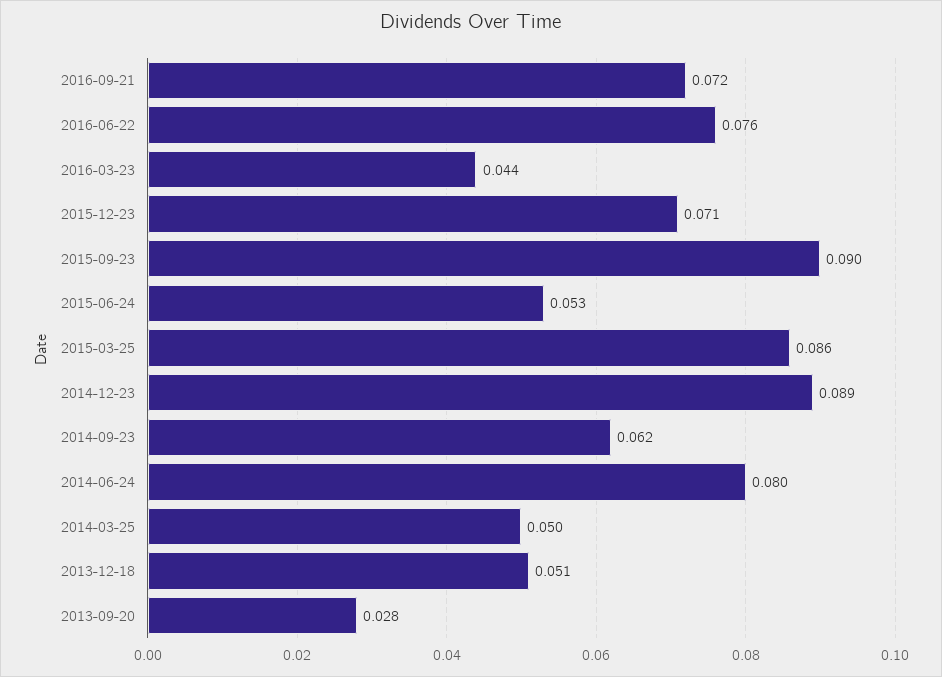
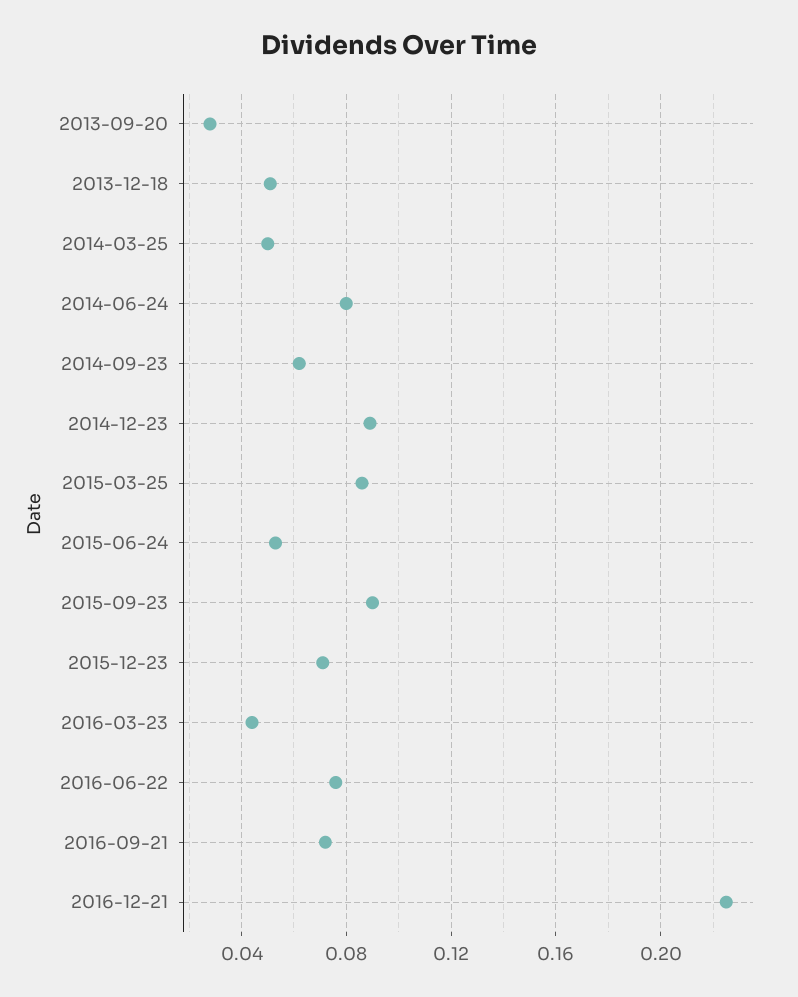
2016-12-21: none -> 0.225

